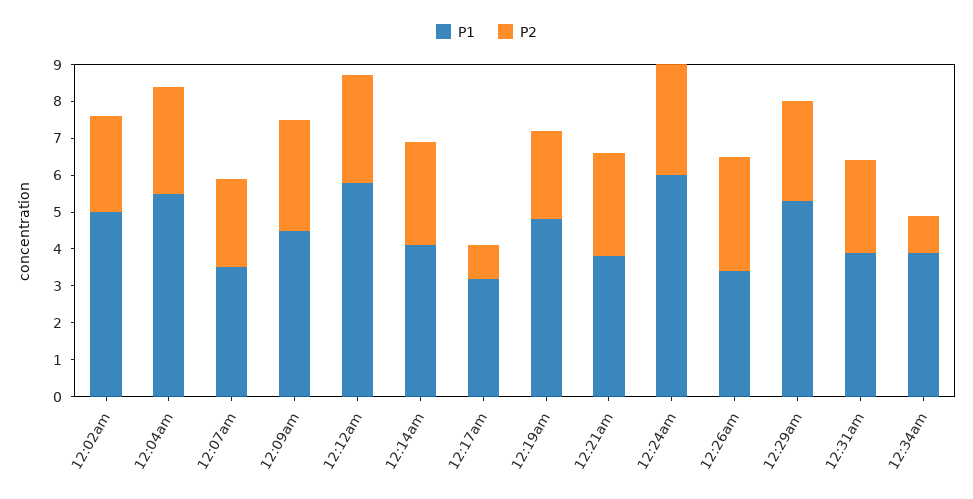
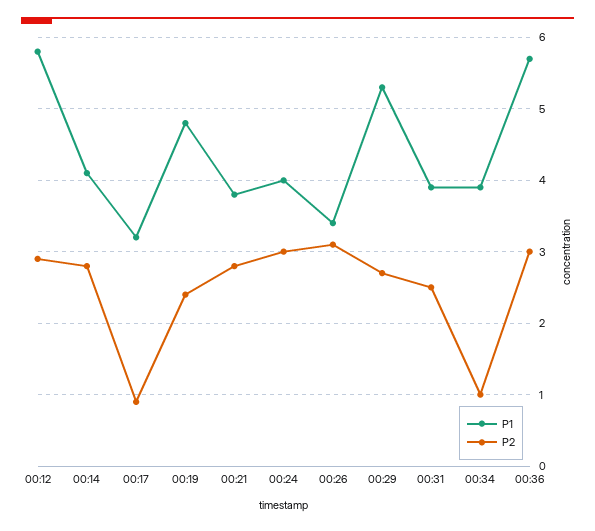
P1, 12:02am: 5 -> none
P2, 12:02am: 2.5 -> none
P1, 12:04am: 5.5 -> none
P2, 12:04am: 3 -> none
P1, 12:07am: 3.5 -> none
P2, 12:07am: 2.5 -> none
P1, 12:09am: 4.5 -> none
P2, 12:09am: 3 -> none
P1, 12:24am: 6 -> 4
P1, 00:36: none -> 5.7
P2, 00:36: none -> 3

